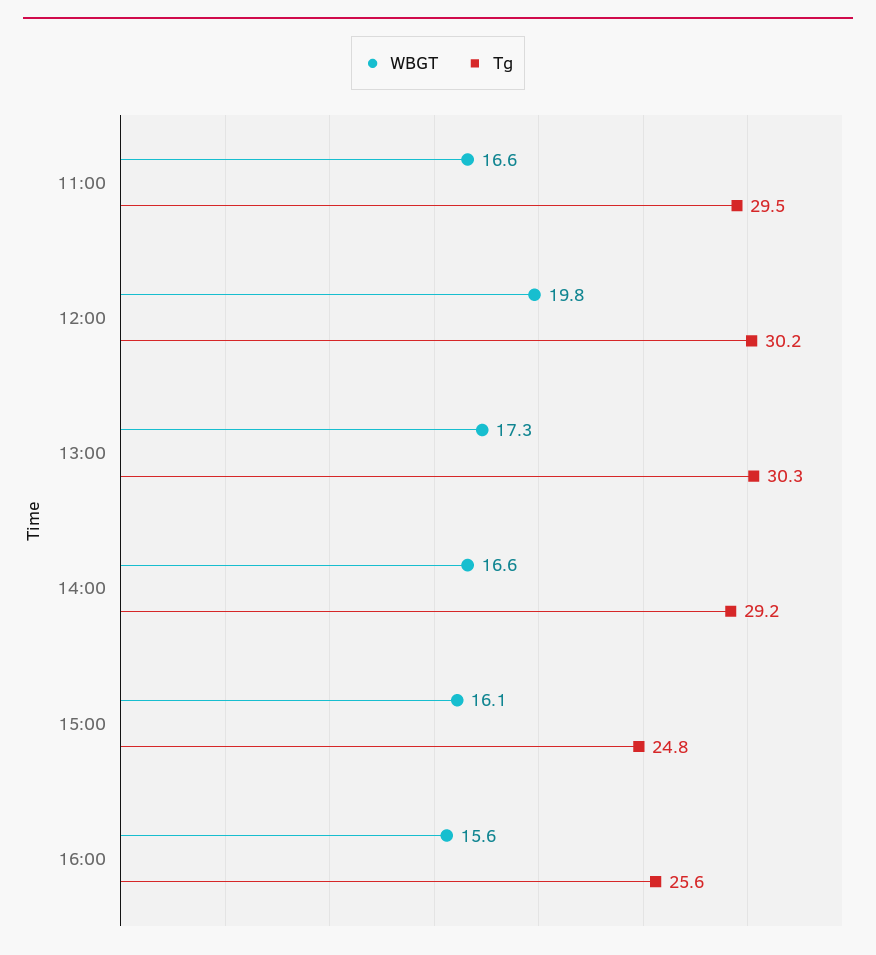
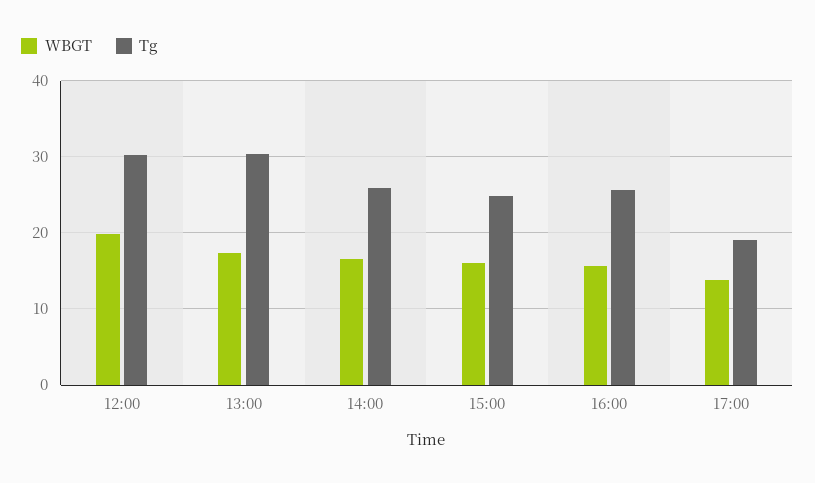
WBGT, 11:00: 16.6 -> none
Tg, 11:00: 29.5 -> none
Tg, 14:00: 29.2 -> 26
WBGT, 17:00: none -> 14
Tg, 17:00: none -> 19

